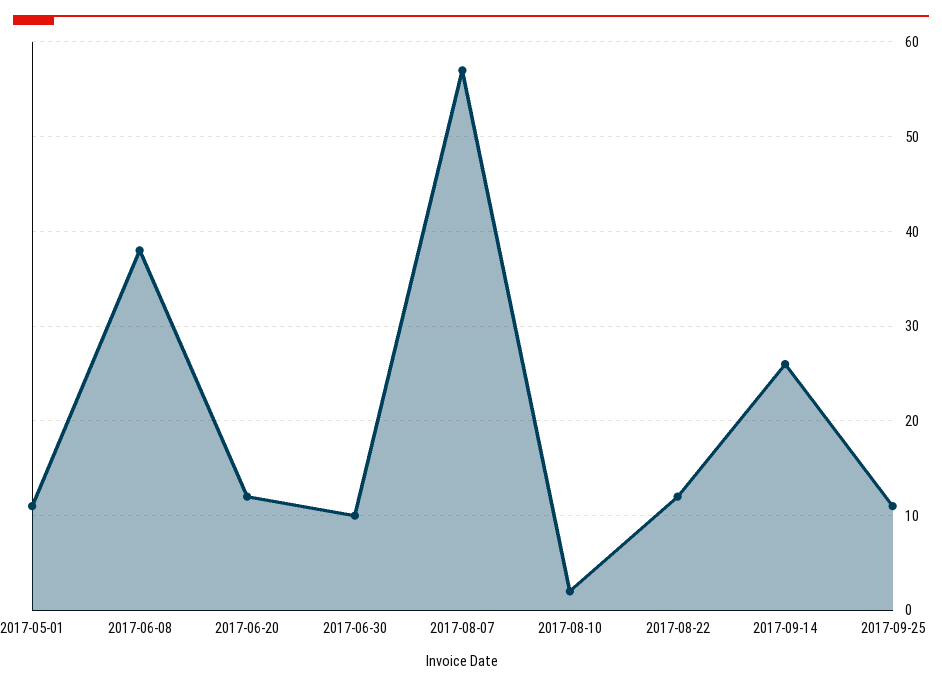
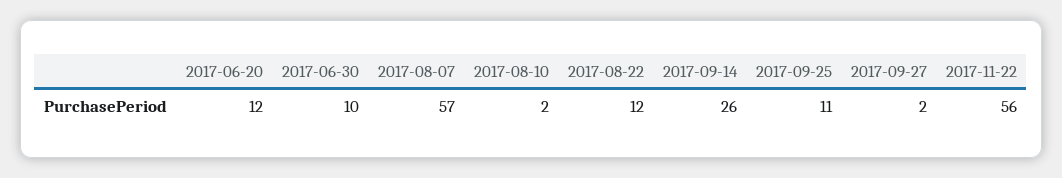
2017-05-01: 11 -> none
2017-06-08: 38 -> none
2017-09-27: none -> 2
2017-11-22: none -> 56

